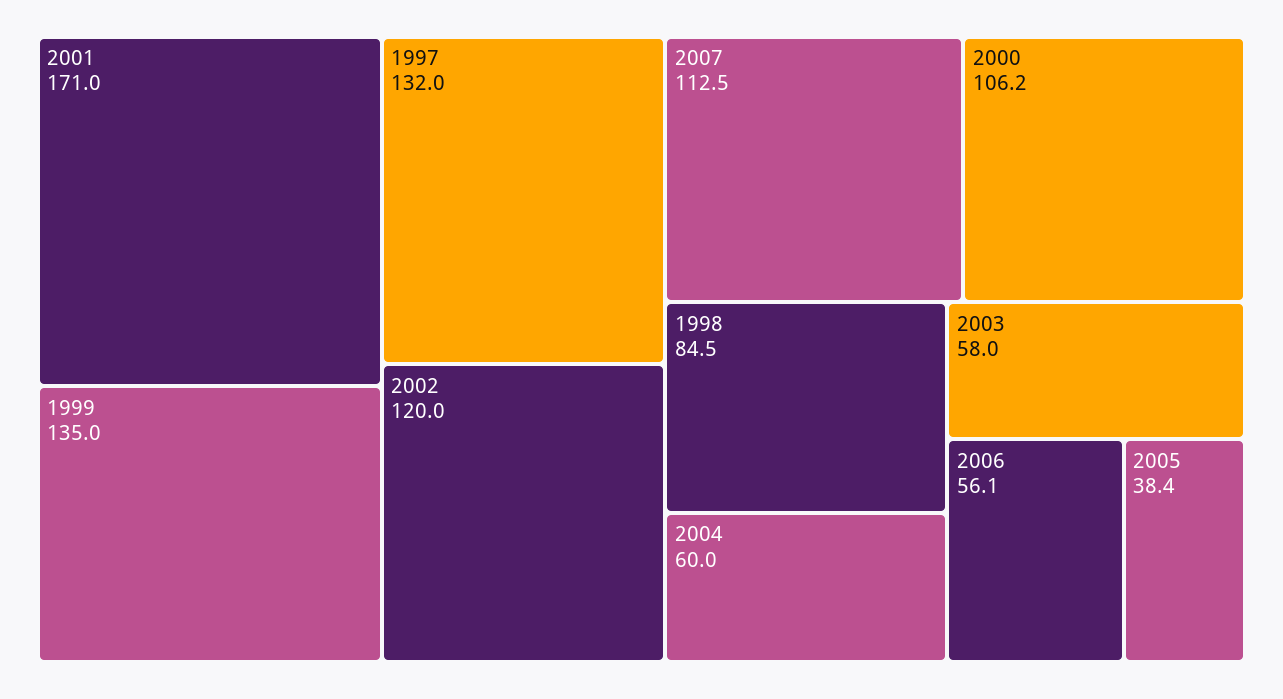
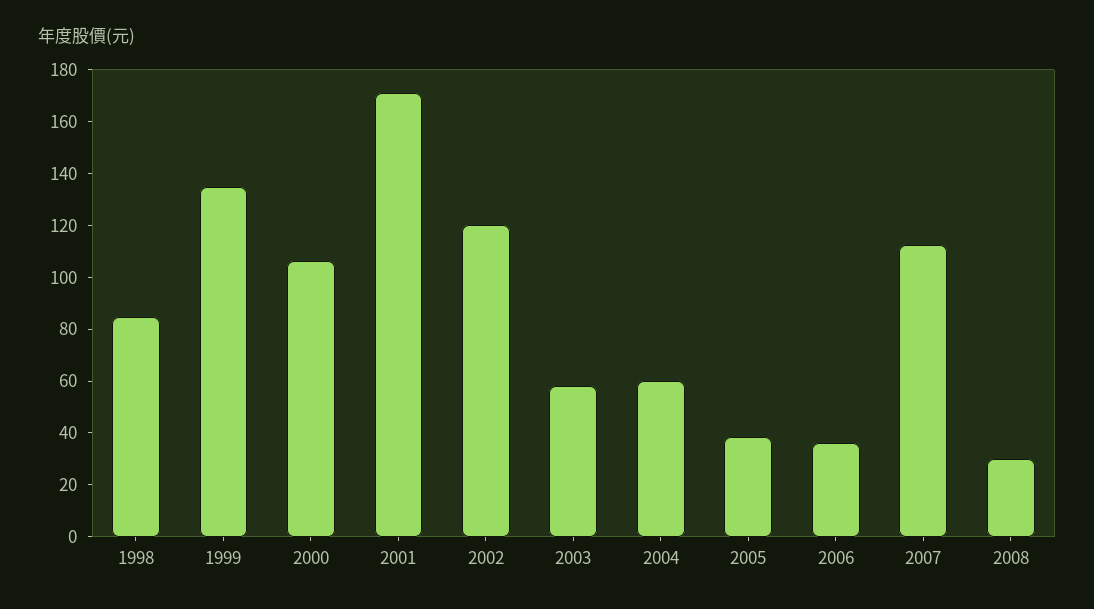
1997: 132 -> none
2006: 56.1 -> 35
2008: none -> 30

